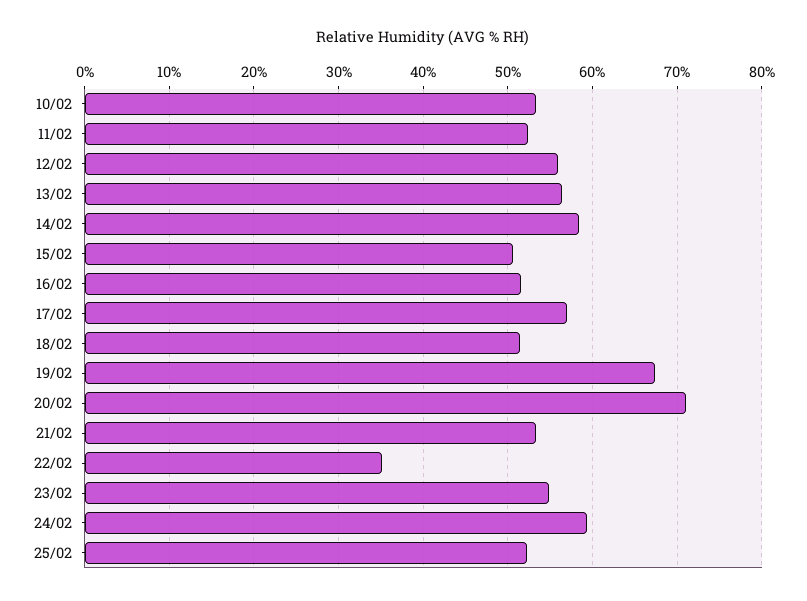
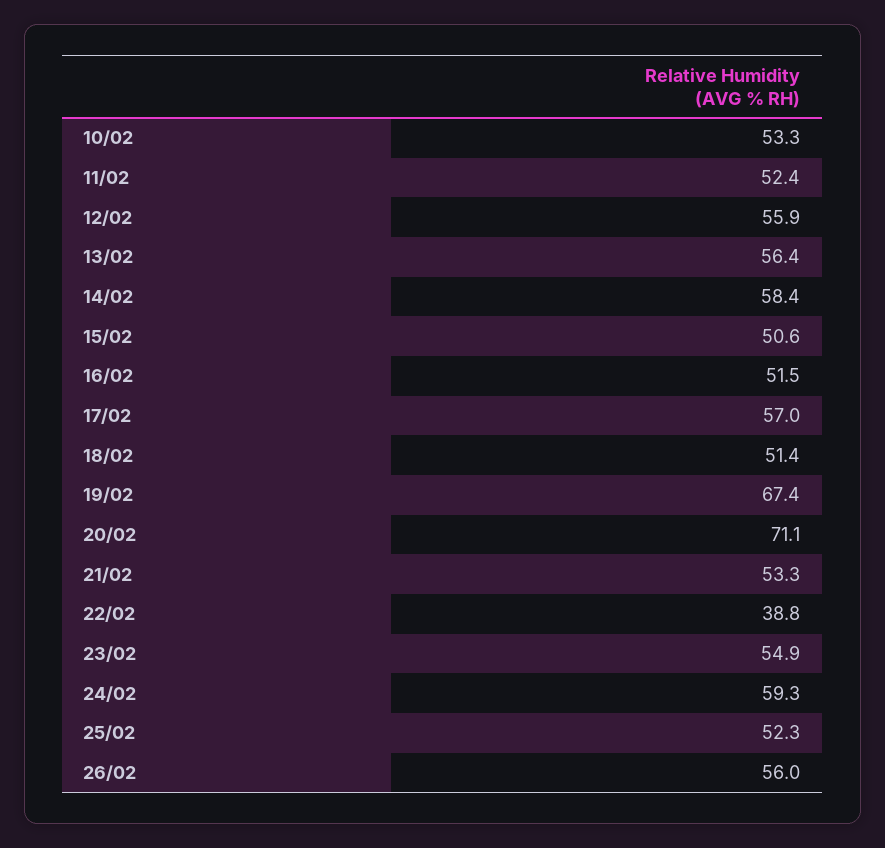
22/02: 35 -> 38.8
26/02: none -> 56

